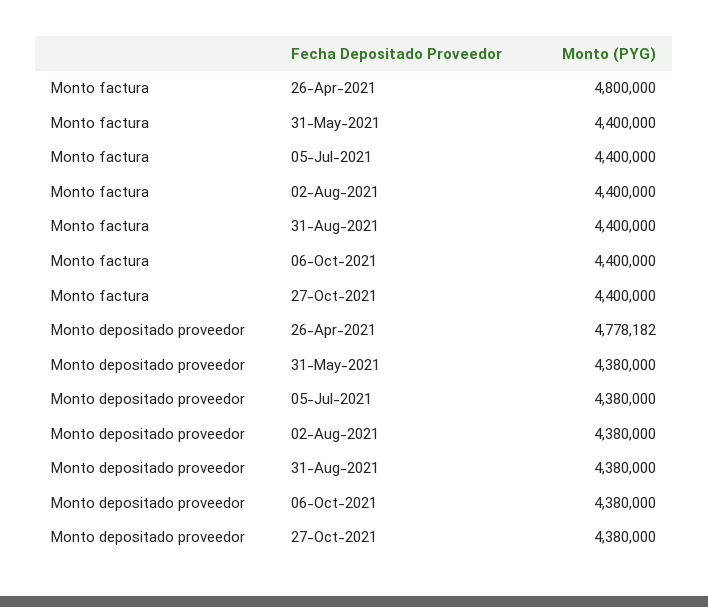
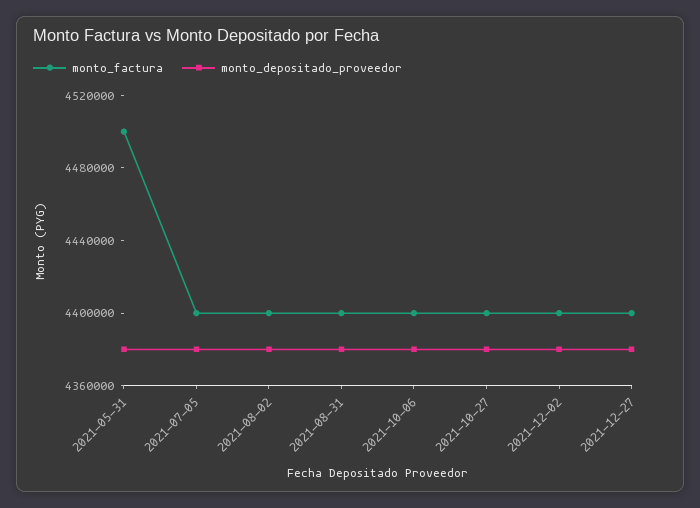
Monto factura, 26-Apr-2021: 4800000 -> none
Monto factura, 31-May-2021: 4400000 -> 4500000
Monto depositado proveedor, 26-Apr-2021: 4778182 -> none
Monto factura, 2021-12-02: none -> 4400000
Monto depositado proveedor, 2021-12-02: none -> 4380000
Monto factura, 2021-12-27: none -> 4400000
Monto depositado proveedor, 2021-12-27: none -> 4380000

